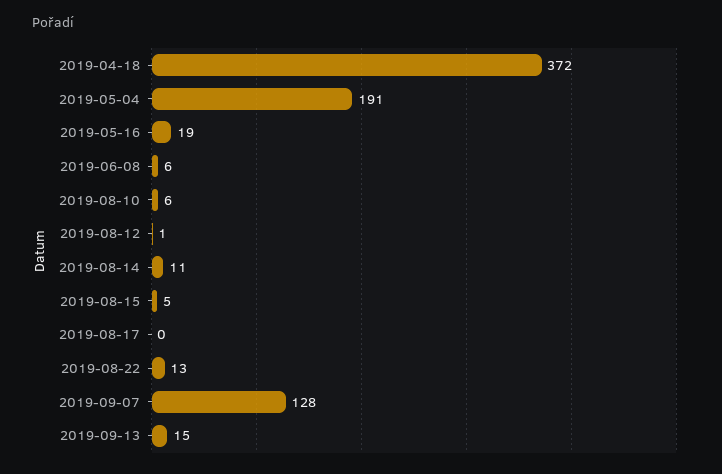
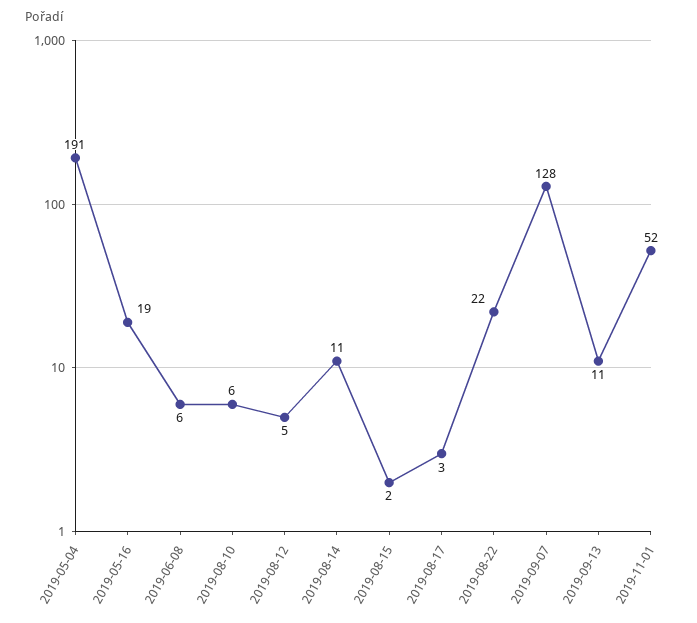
2019-04-18: 372 -> none
2019-08-12: 1 -> 5
2019-08-15: 5 -> 2
2019-08-17: 0 -> 3
2019-08-22: 13 -> 22
2019-09-13: 15 -> 11
2019-11-01: none -> 52

